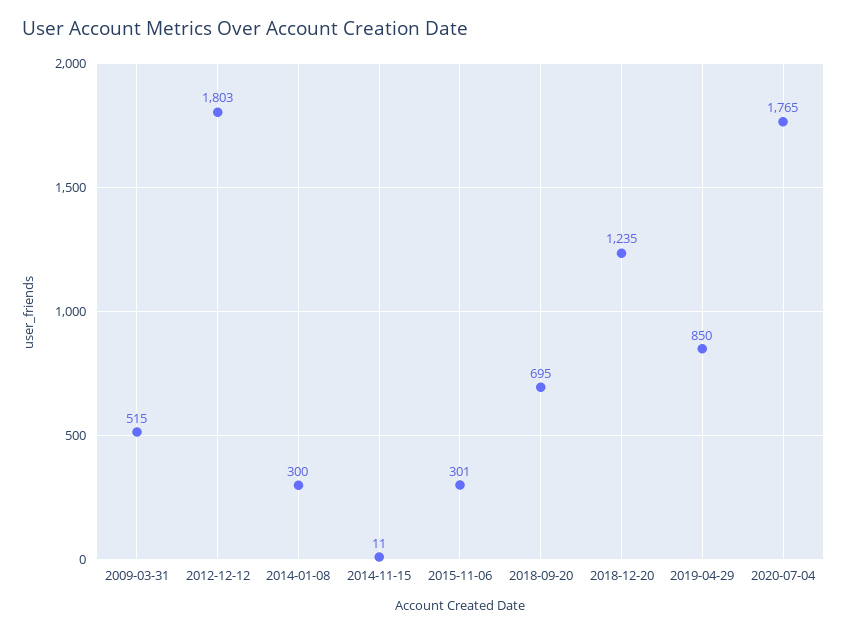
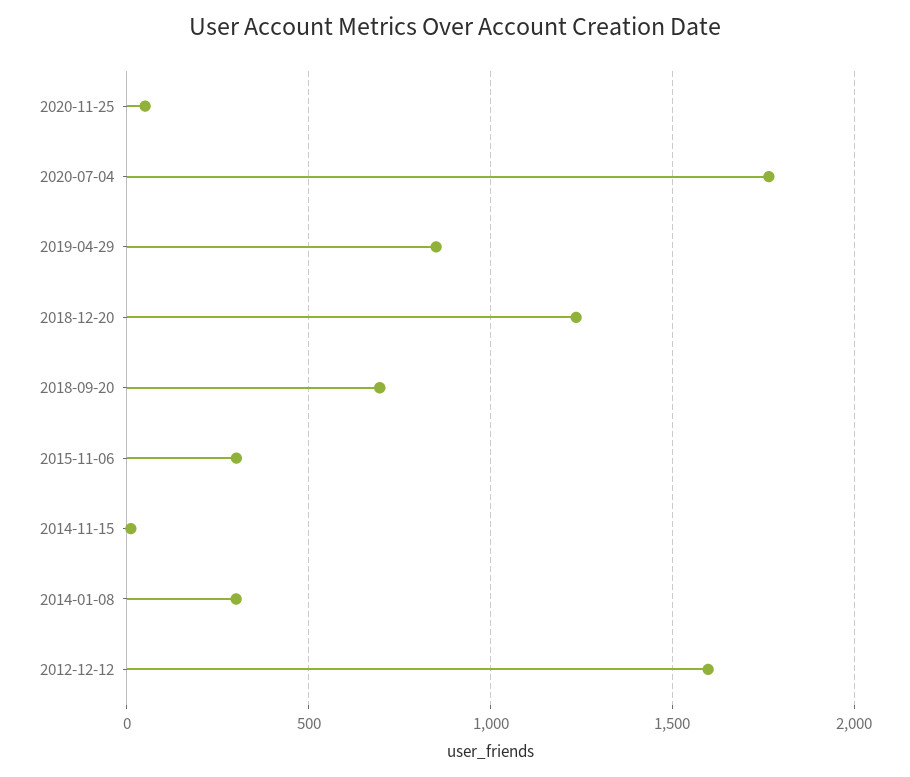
2009-03-31: 515 -> none
2012-12-12: 1803 -> 1600
2020-11-25: none -> 50

